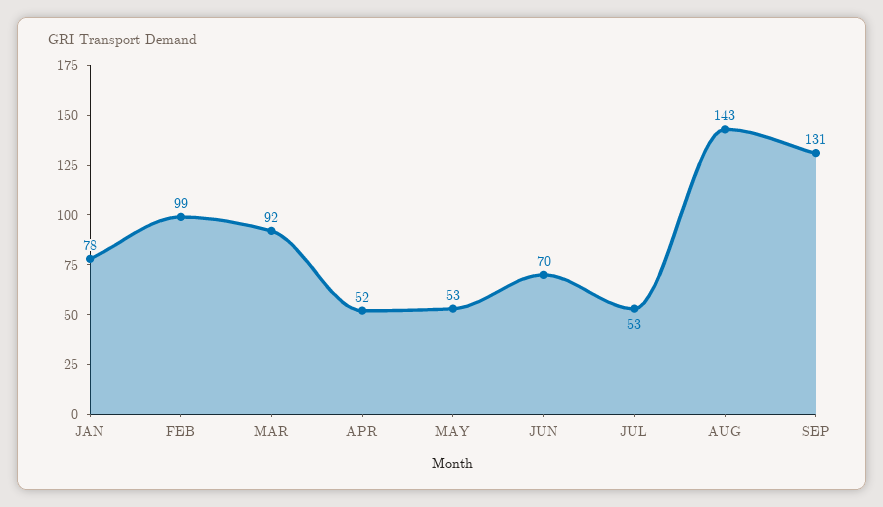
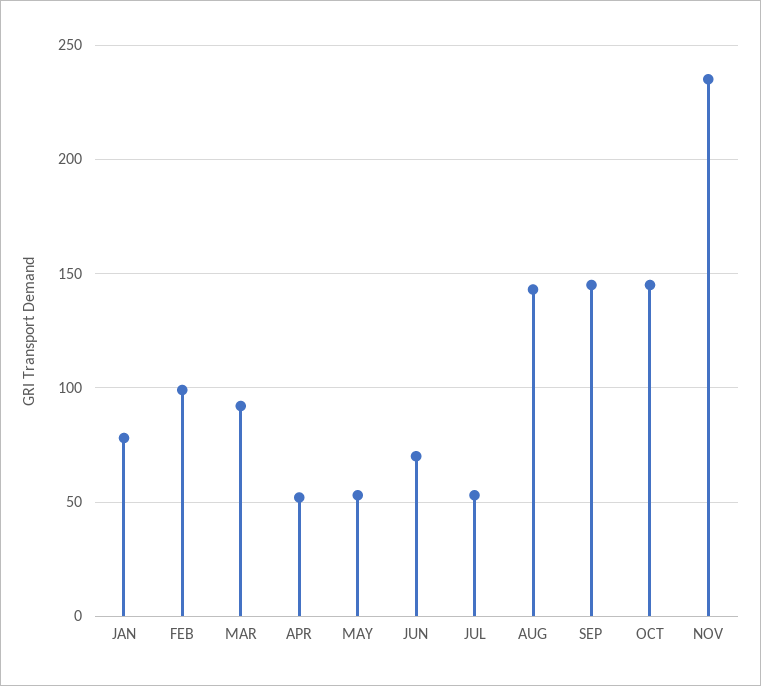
SEP: 131 -> 145
OCT: none -> 145
NOV: none -> 235

